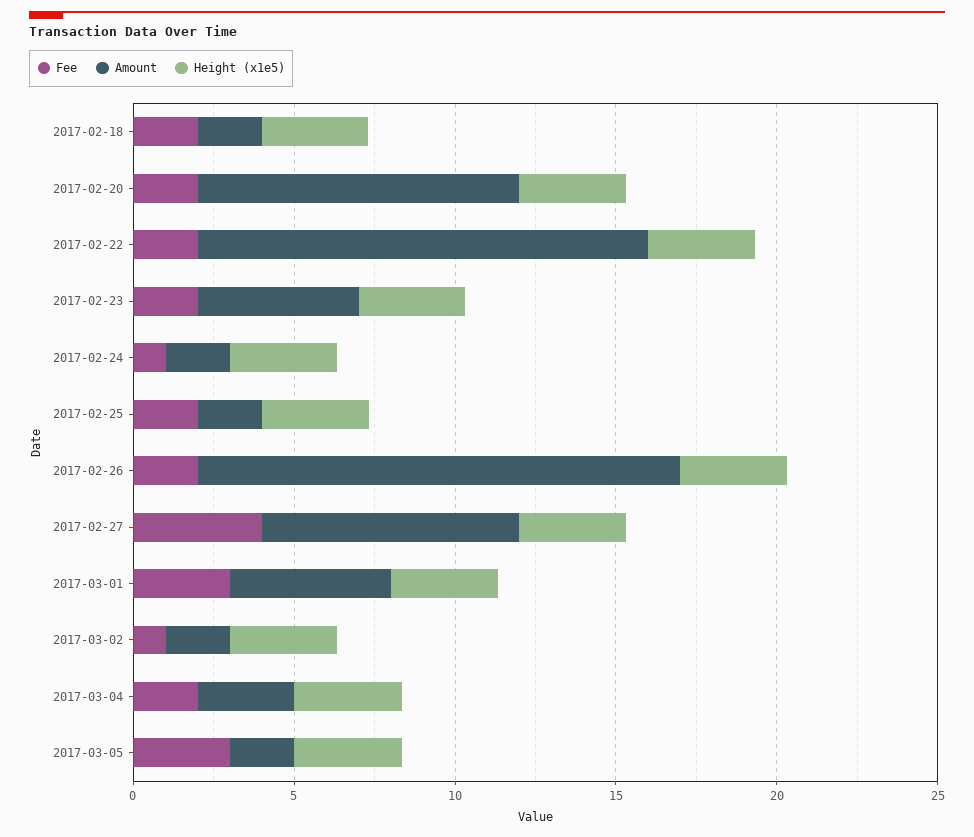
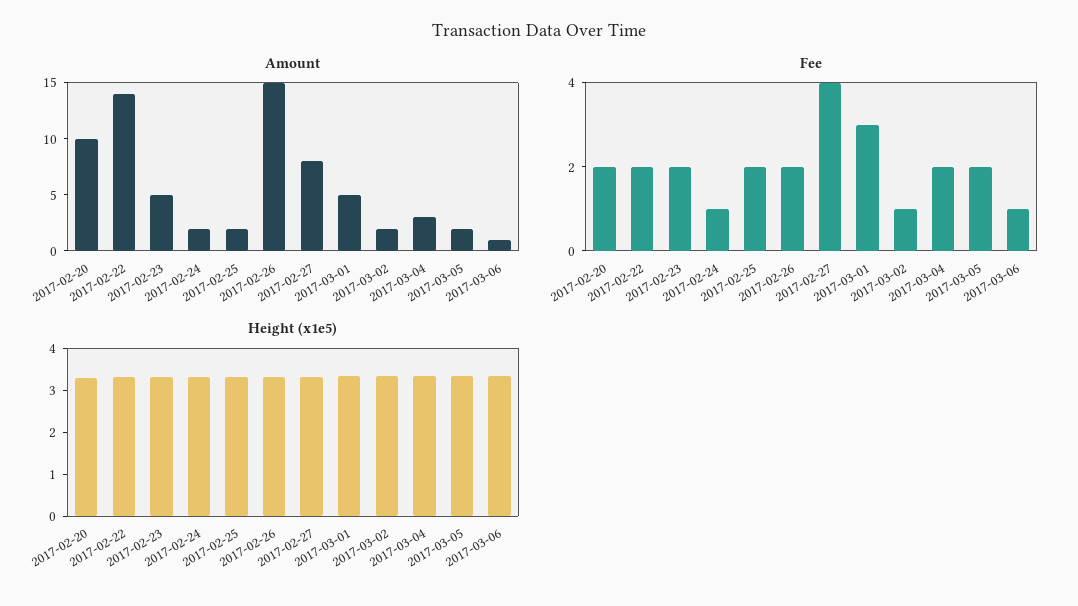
Fee, 2017-02-18: 2 -> none
Amount, 2017-02-18: 2 -> none
Height (x1e5), 2017-02-18: 3 -> none
Fee, 2017-03-05: 3 -> 2
Amount, 2017-03-06: none -> 1
Fee, 2017-03-06: none -> 1
Height (x1e5), 2017-03-06: none -> 3.4

